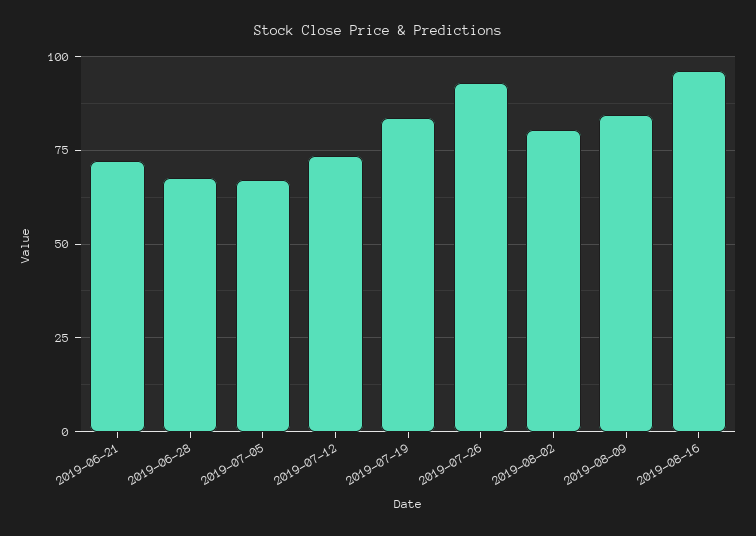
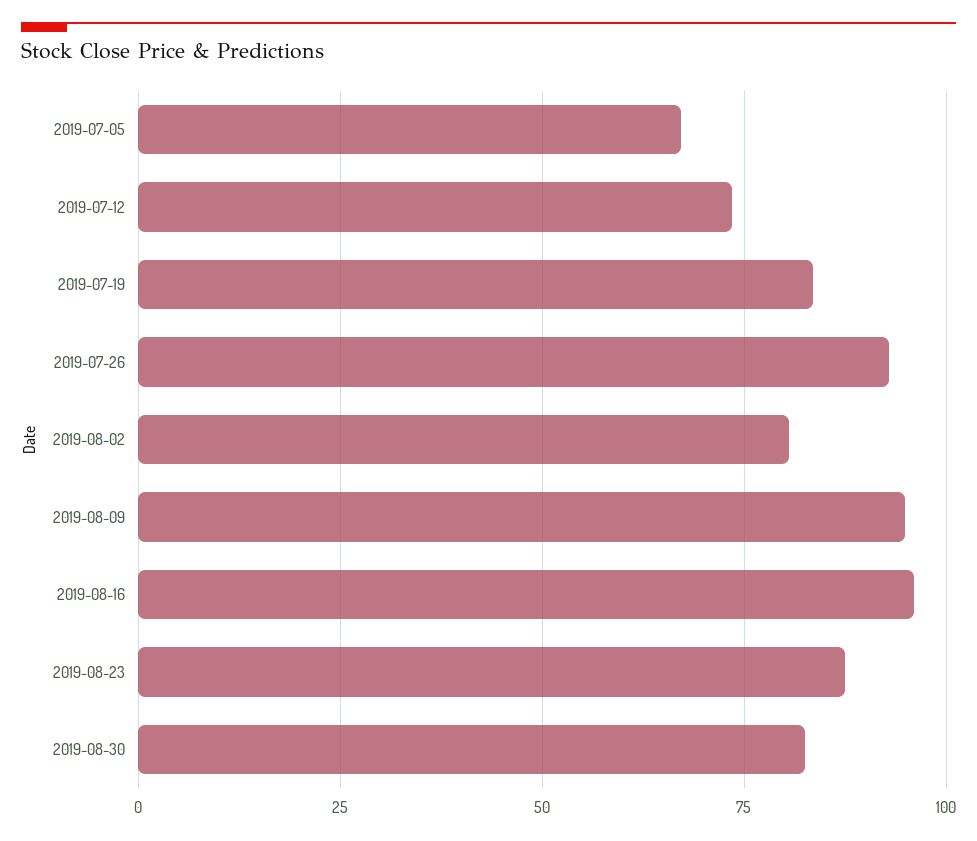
2019-06-21: 72.5 -> none
2019-06-28: 67.5 -> none
2019-08-09: 85 -> 95
2019-08-23: none -> 87.5
2019-08-30: none -> 82.5

